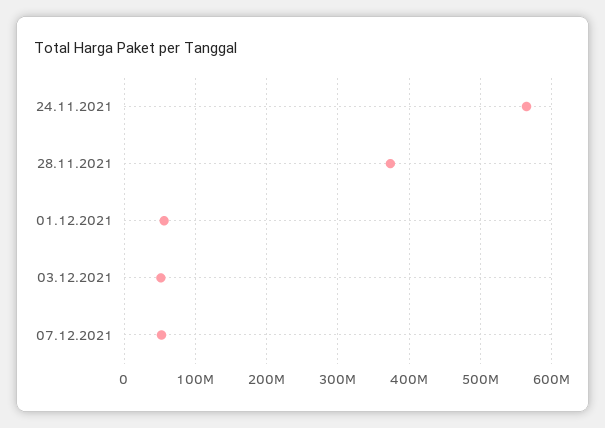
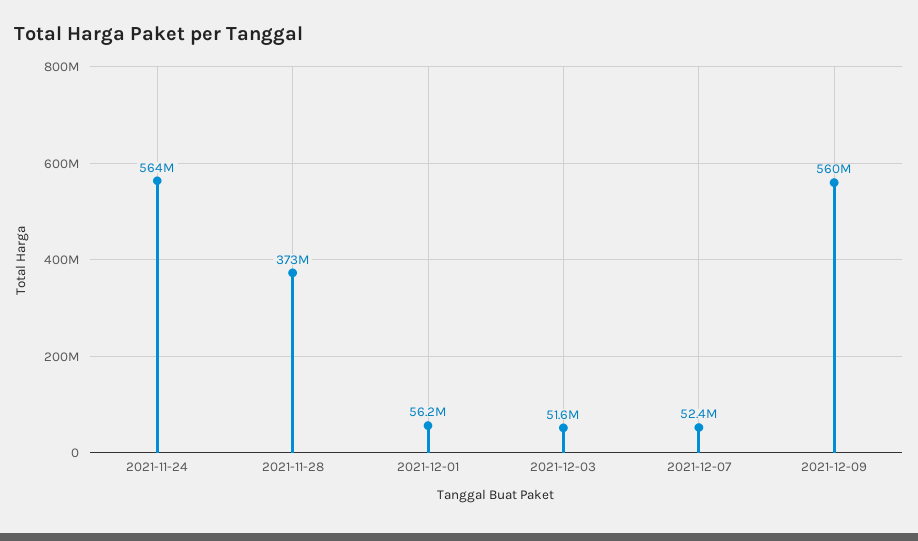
2021-12-09: none -> 560000000

